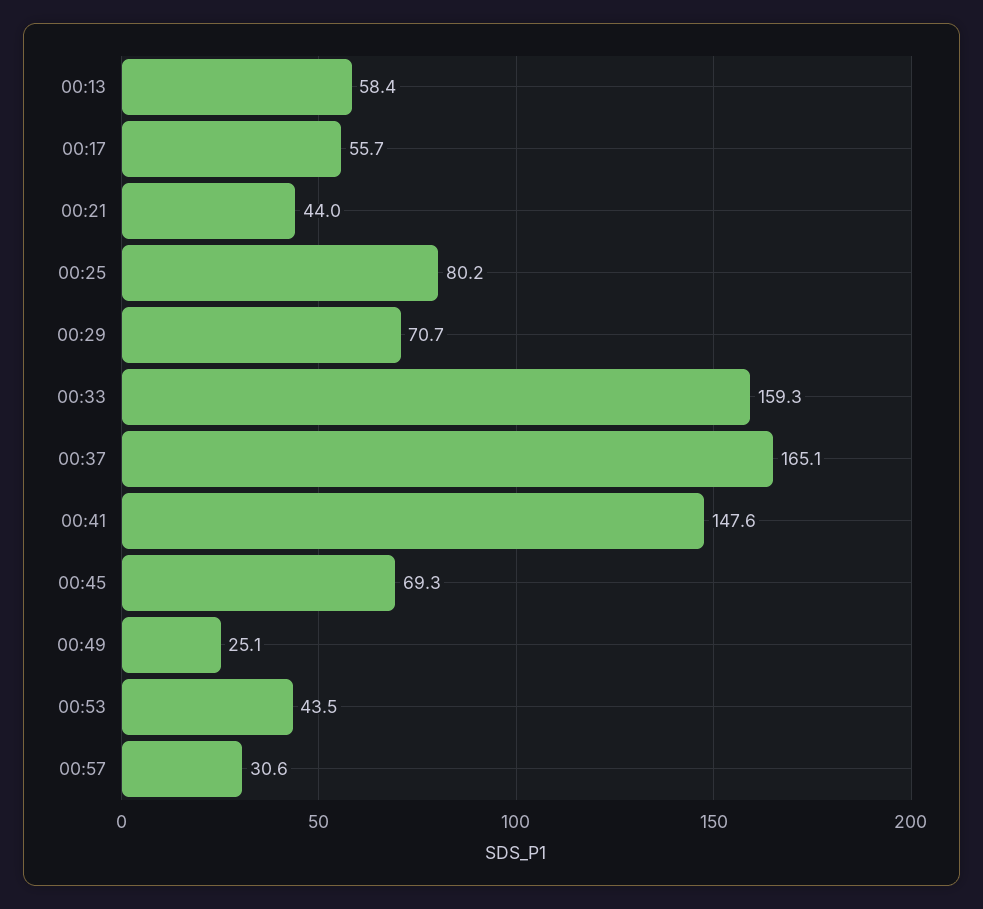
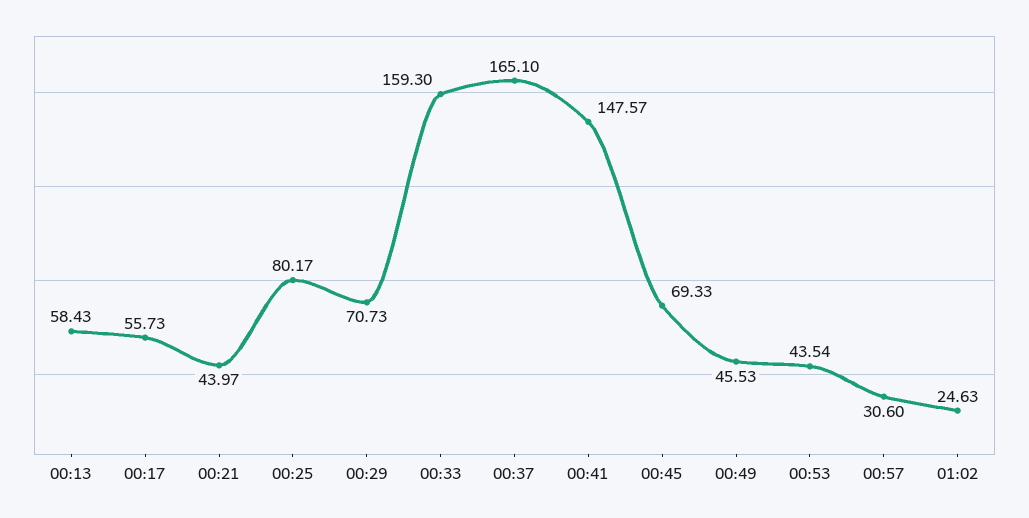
00:49: 25.1 -> 45.53
01:02: none -> 24.63

